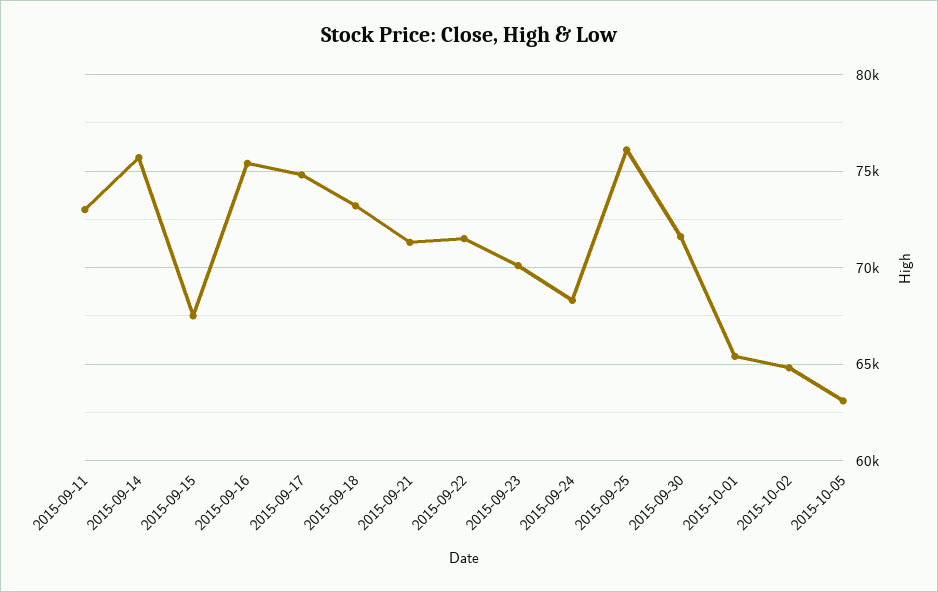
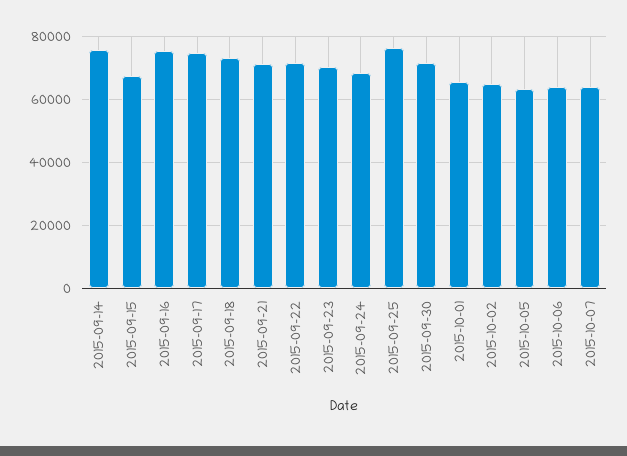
2015-09-11: 73000 -> none
2015-10-06: none -> 64000
2015-10-07: none -> 64000

